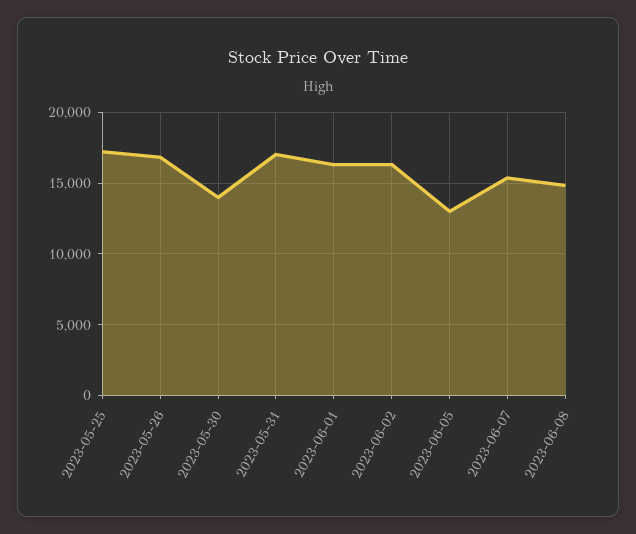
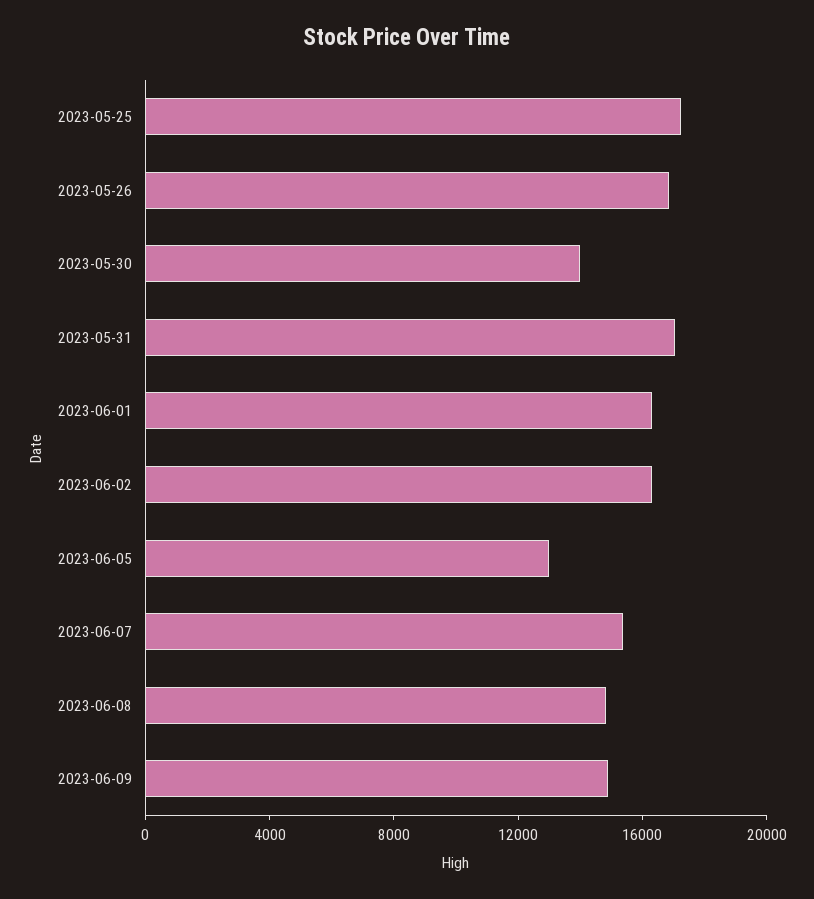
2023-06-09: none -> 15000

